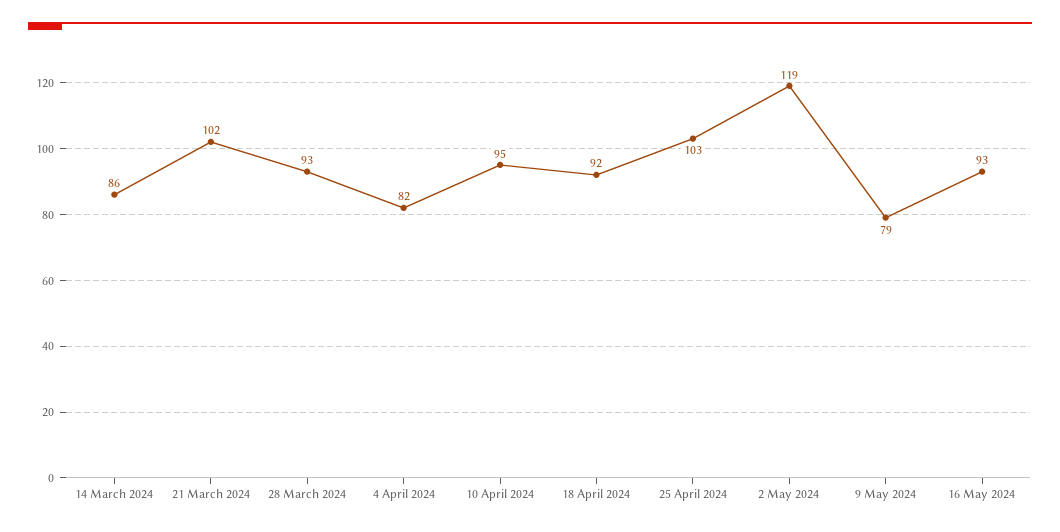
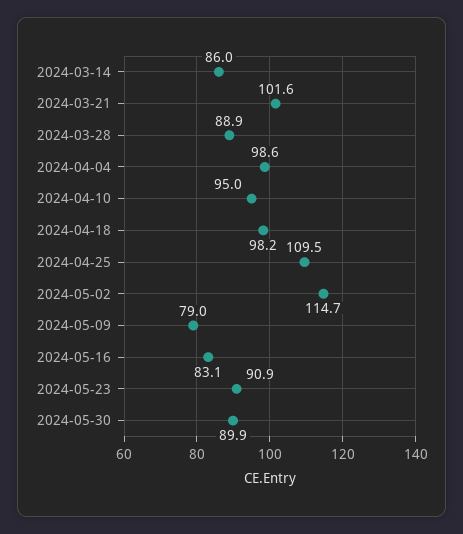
28 March 2024: 93 -> 88.9
4 April 2024: 82 -> 98.6
18 April 2024: 92 -> 98.2
25 April 2024: 103 -> 109.5
2 May 2024: 119 -> 114.7
16 May 2024: 93 -> 83.1
2024-05-23: none -> 90.9
2024-05-30: none -> 89.9

